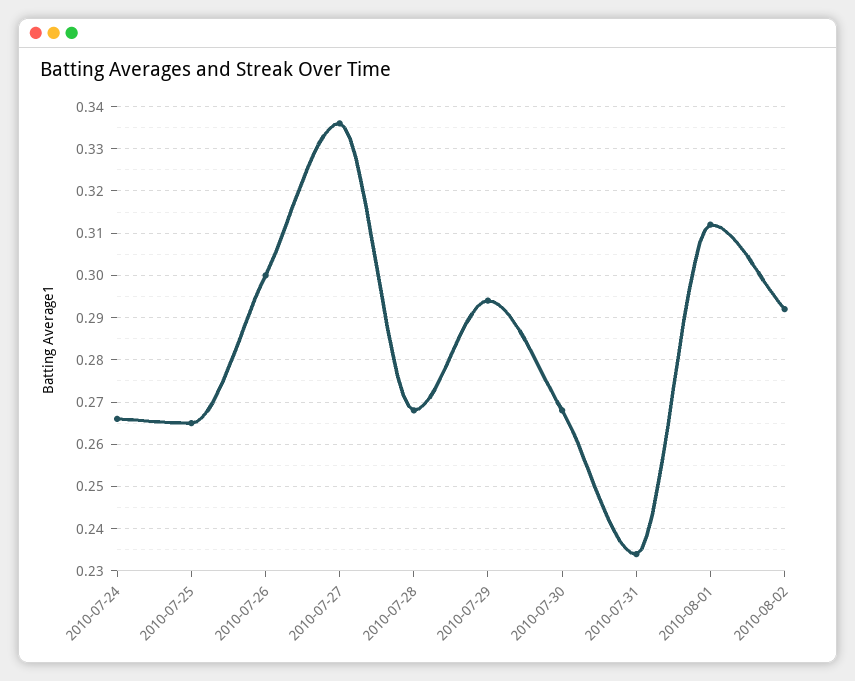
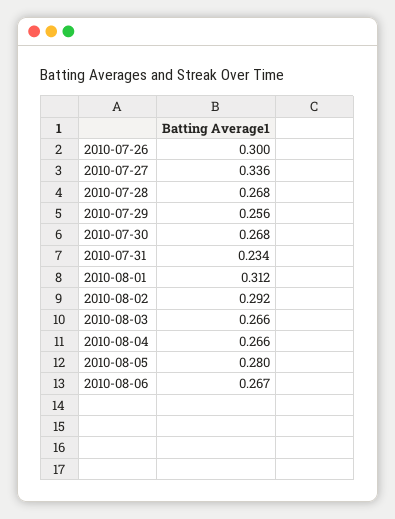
2010-07-24: 0.265 -> none
2010-07-25: 0.265 -> none
2010-07-29: 0.295 -> 0.256
2010-08-03: none -> 0.266
2010-08-04: none -> 0.266
2010-08-05: none -> 0.28
2010-08-06: none -> 0.267

